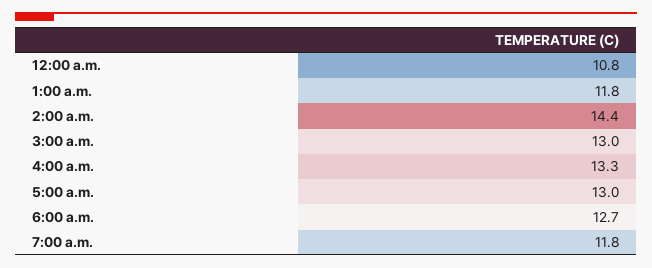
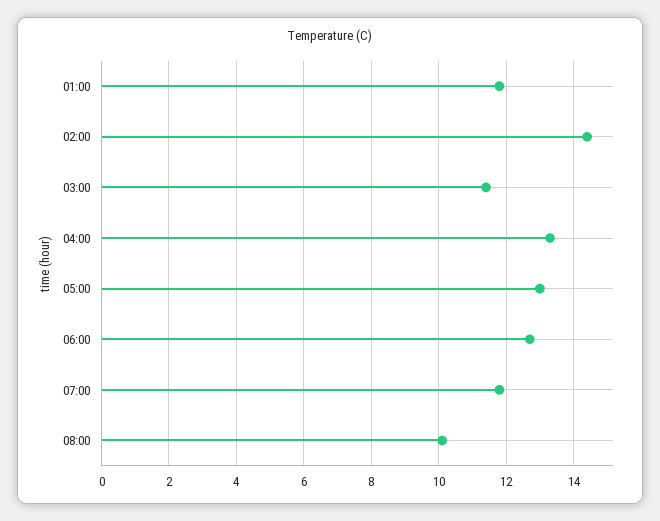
12:00 a.m.: 10.8 -> none
3:00 a.m.: 13 -> 11.5
08:00: none -> 10

